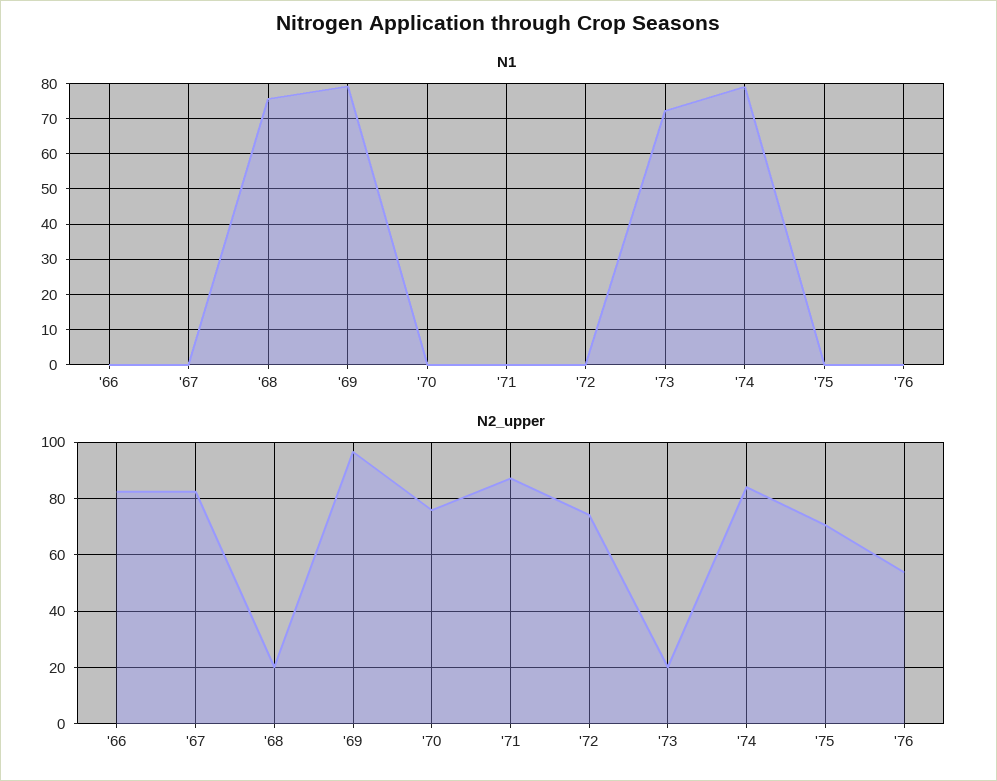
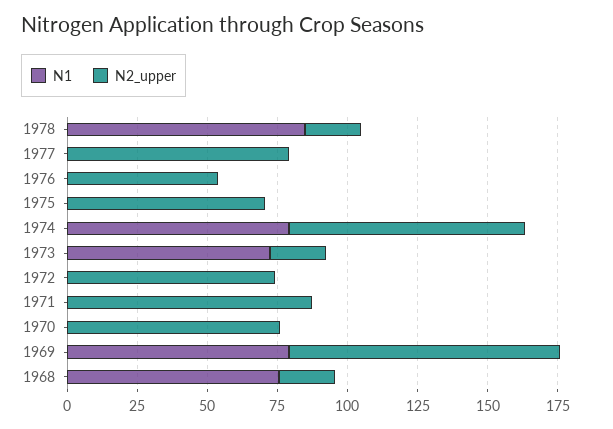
N1, '66: 0 -> none
N1, '67: 0 -> none
N2_upper, '66: 82.5 -> none
N2_upper, '67: 82.5 -> none
N1, 1978: none -> 85
N2_upper, 1978: none -> 20
N1, 1977: none -> 0
N2_upper, 1977: none -> 80

